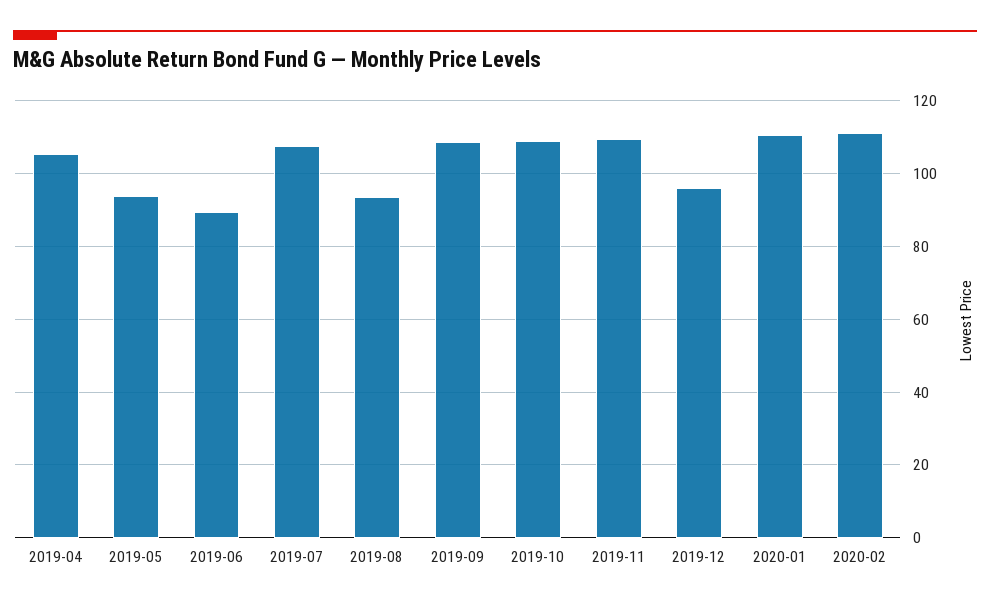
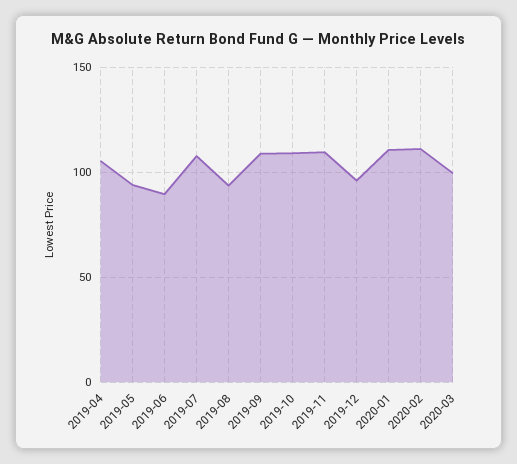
2020-03: none -> 100

